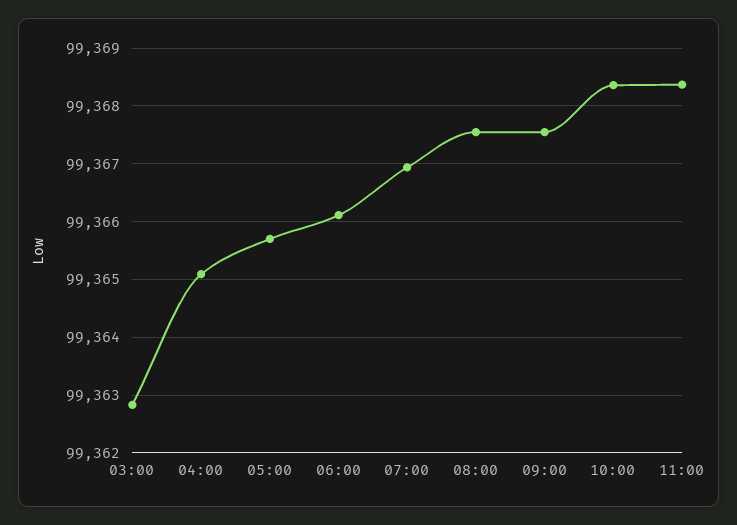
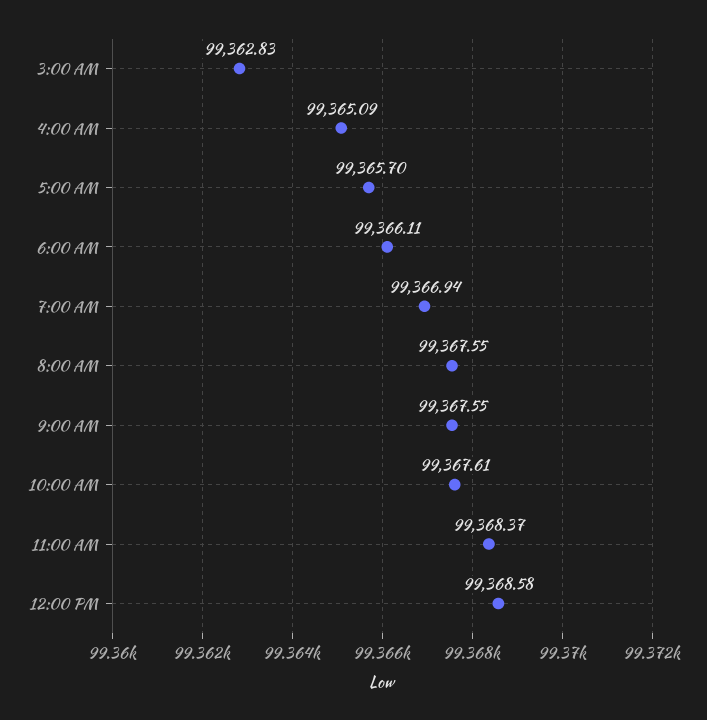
10:00: 99368.4 -> 99367.61
12:00 PM: none -> 99368.58

